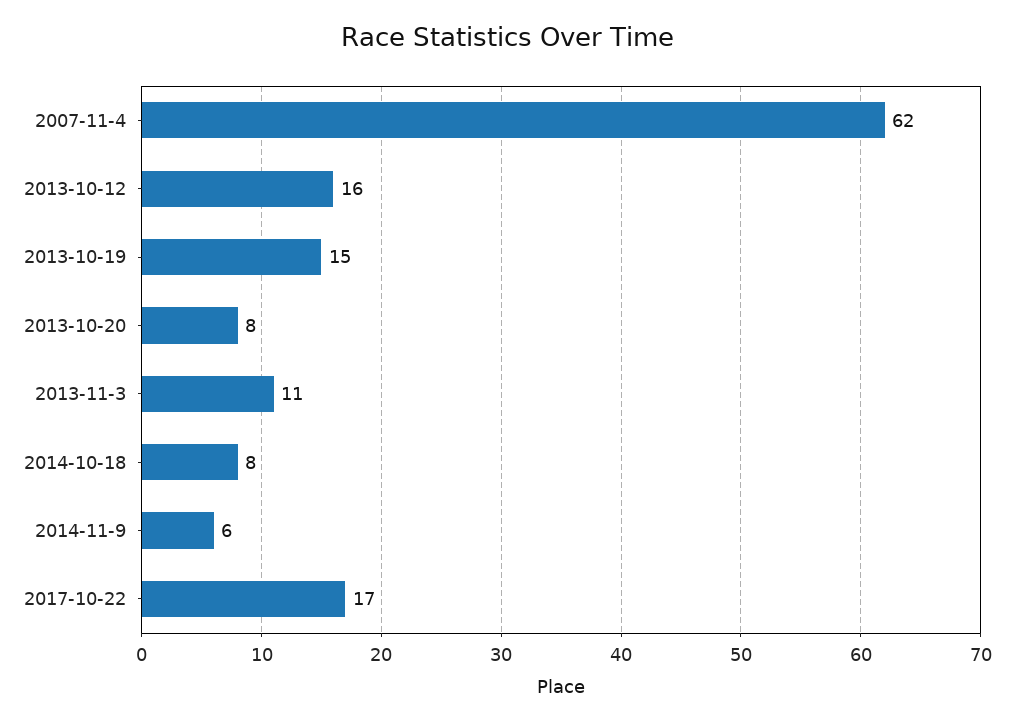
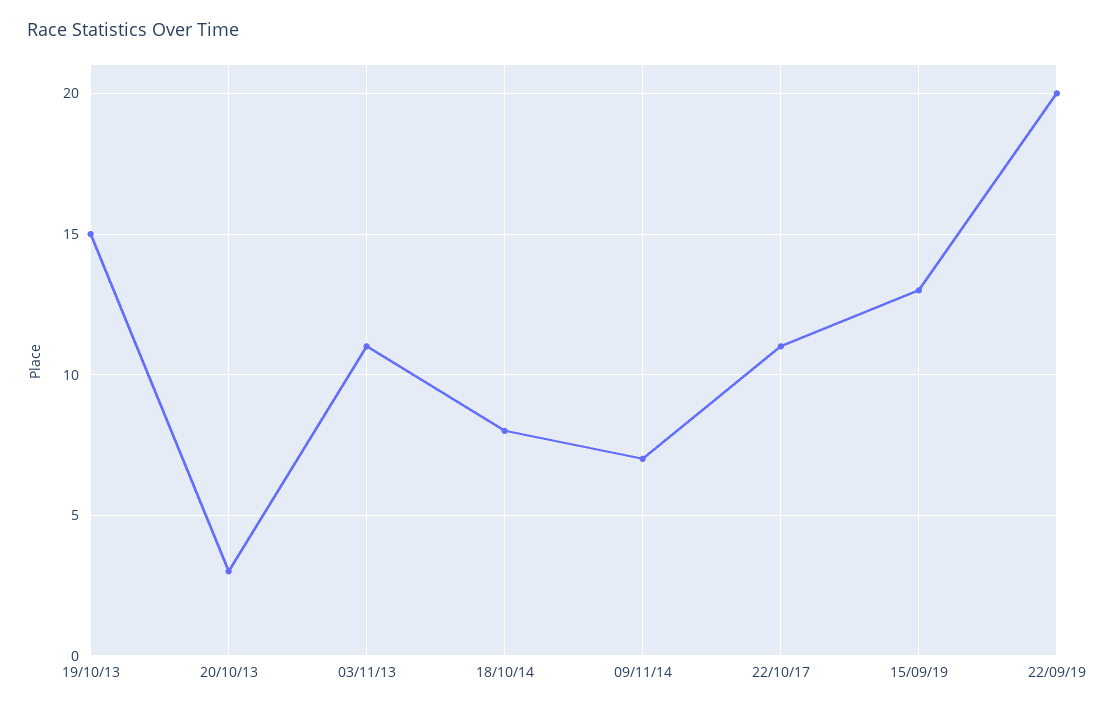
2007-11-4: 62 -> none
2013-10-12: 16 -> none
2013-10-20: 8 -> 3
2014-11-9: 6 -> 7
2017-10-22: 17 -> 11
15/09/19: none -> 13
22/09/19: none -> 20

